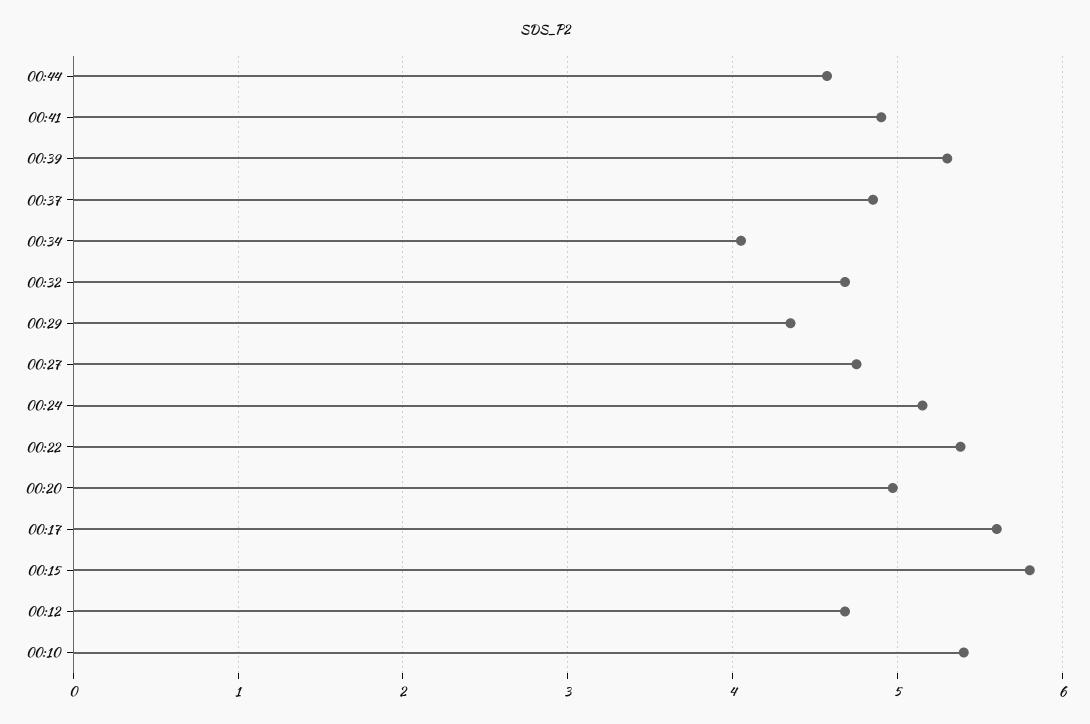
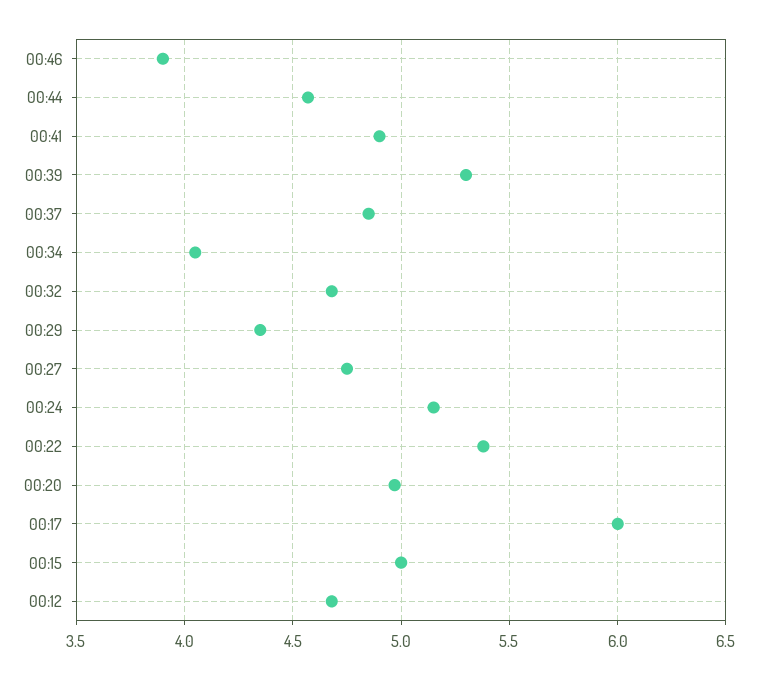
00:17: 5.6 -> 6
00:15: 5.8 -> 5
00:10: 5.4 -> none
00:46: none -> 3.9

